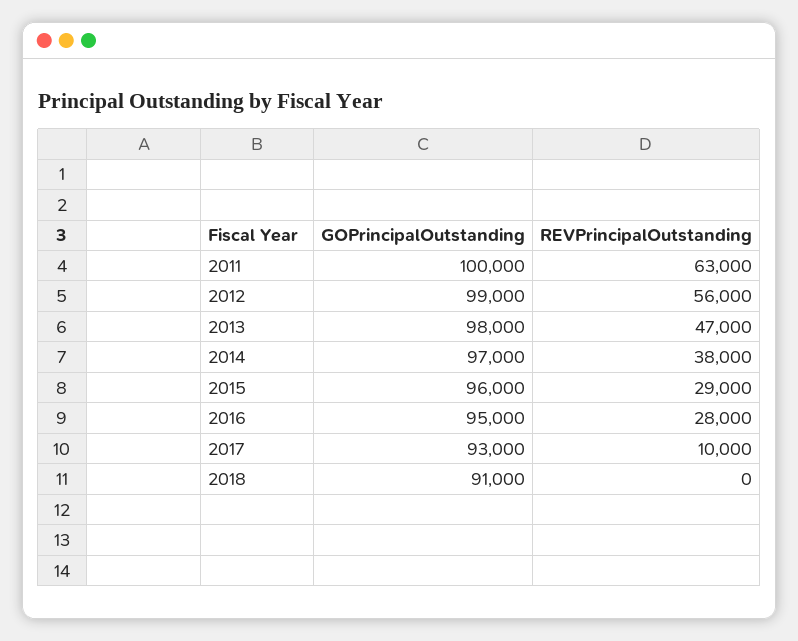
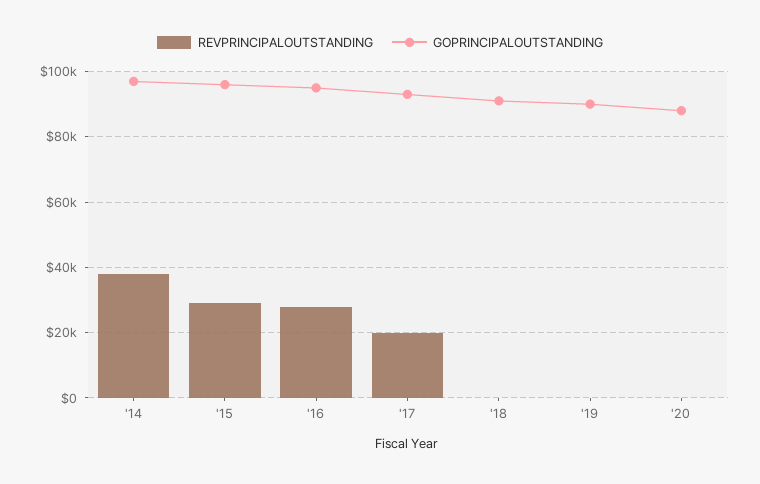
GOPrincipalOutstanding, 2011: 100000 -> none
REVPrincipalOutstanding, 2011: 63000 -> none
GOPrincipalOutstanding, 2012: 99000 -> none
REVPrincipalOutstanding, 2012: 56000 -> none
GOPrincipalOutstanding, 2013: 98000 -> none
REVPrincipalOutstanding, 2013: 47000 -> none
REVPrincipalOutstanding, 2017: 10000 -> 20000
REVPrincipalOutstanding, '19: none -> 0
GOPrincipalOutstanding, '19: none -> 90000
REVPrincipalOutstanding, '20: none -> 0
GOPrincipalOutstanding, '20: none -> 88000

